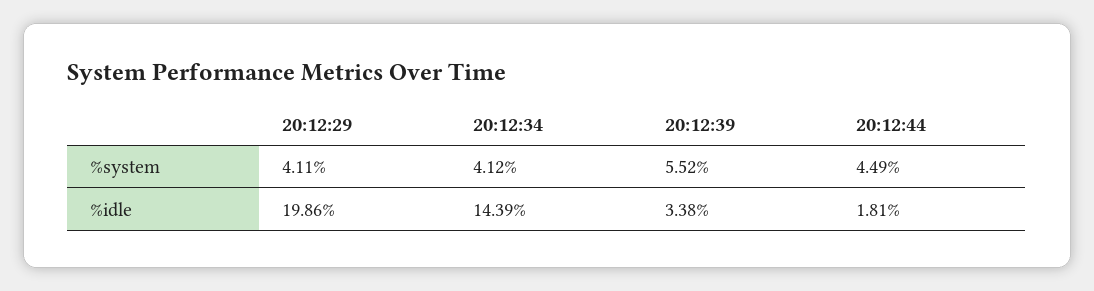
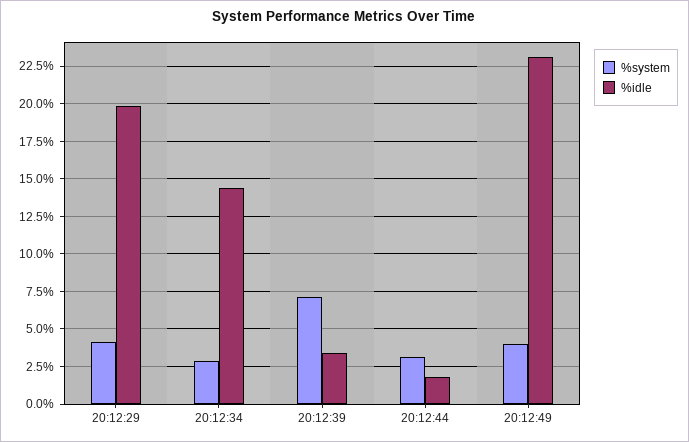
%system, 20:12:34: 4.12 -> 3
%system, 20:12:39: 5.52 -> 7
%system, 20:12:44: 4.49 -> 3
%system, 20:12:49: none -> 4
%idle, 20:12:49: none -> 23

